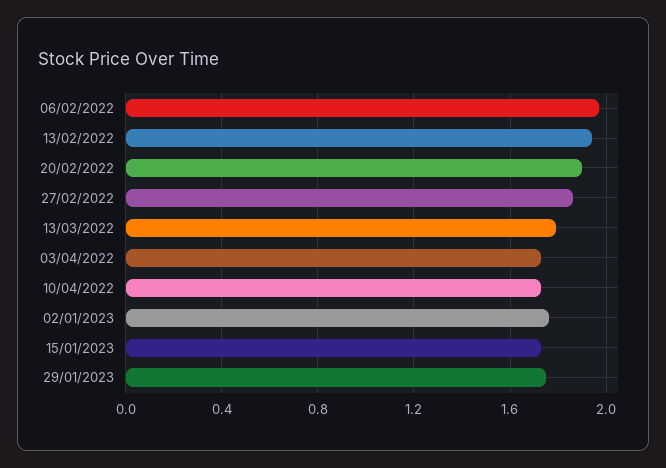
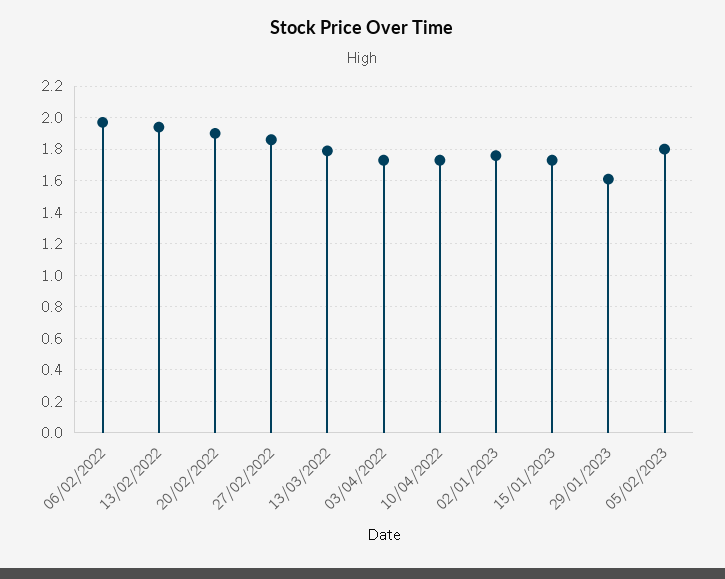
29/01/2023: 1.75 -> 1.6
05/02/2023: none -> 1.8

